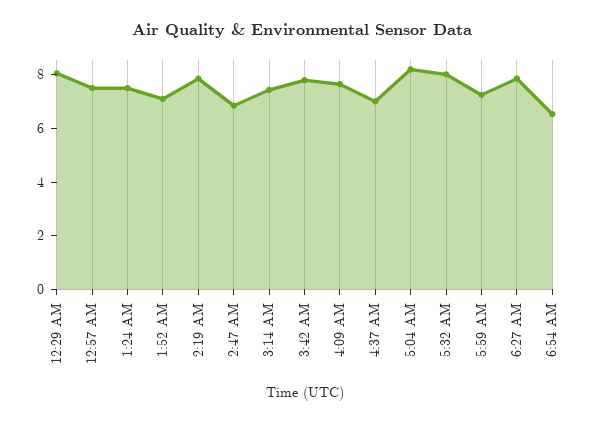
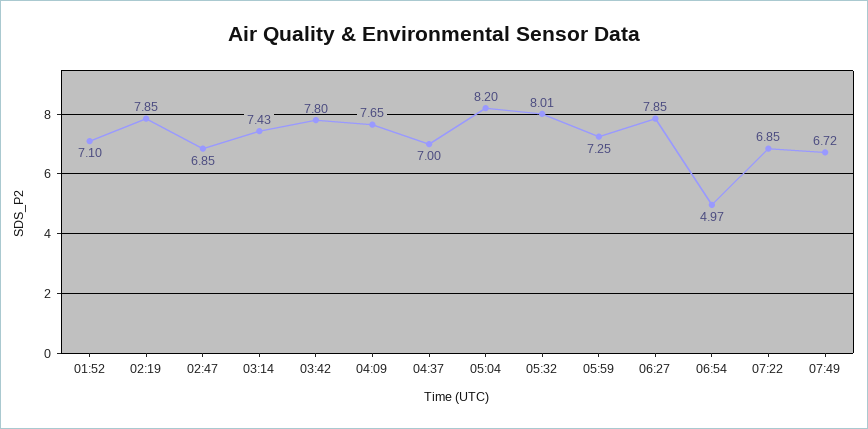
12:29 AM: 8 -> none
12:57 AM: 7.5 -> none
1:24 AM: 7.5 -> none
6:54 AM: 6.5 -> 4.97
07:22: none -> 6.85
07:49: none -> 6.72

